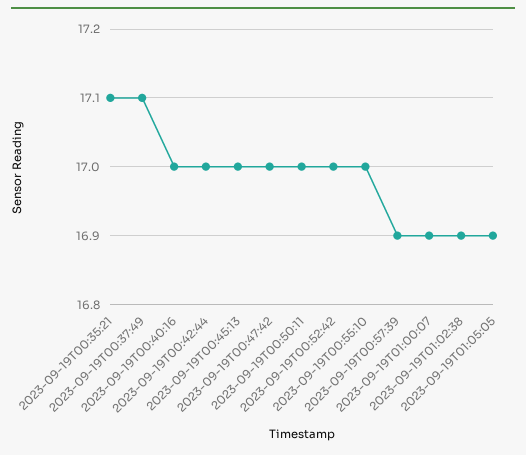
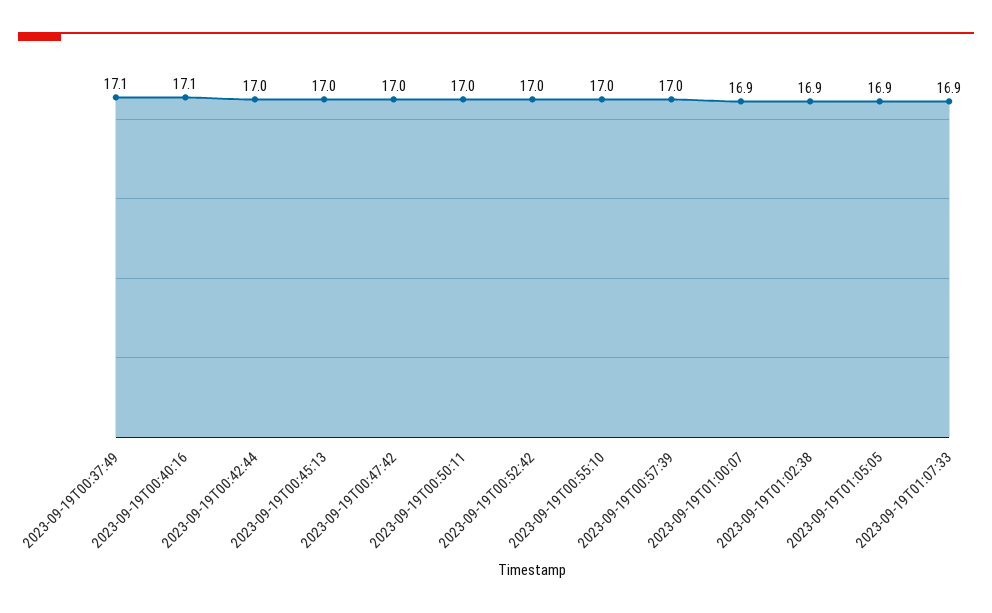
2023-09-19T00:35:21: 17.1 -> none
2023-09-19T00:40:16: 17 -> 17.1
2023-09-19T00:57:39: 16.9 -> 17
2023-09-19T01:07:33: none -> 16.9

